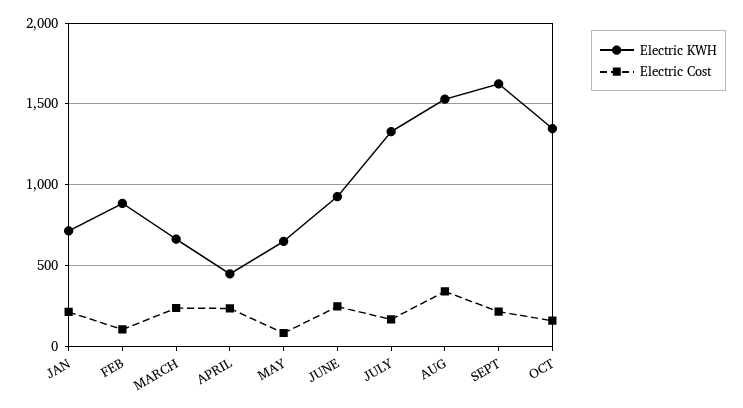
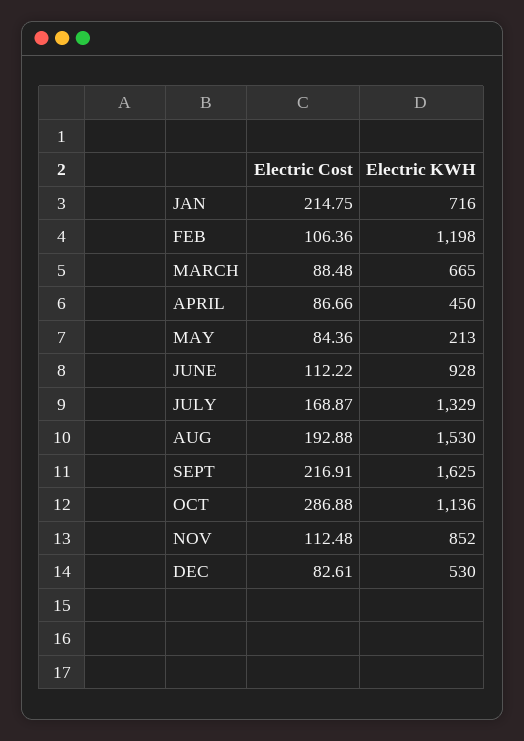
Electric KWH, FEB: 900 -> 1198
Electric Cost, MARCH: 250 -> 88.48
Electric Cost, APRIL: 250 -> 86.66
Electric KWH, MAY: 650 -> 213
Electric Cost, JUNE: 250 -> 112.22
Electric Cost, AUG: 350 -> 192.88
Electric KWH, OCT: 1350 -> 1136
Electric Cost, OCT: 150 -> 286.88
Electric Cost, NOV: none -> 112.48
Electric KWH, NOV: none -> 852
Electric Cost, DEC: none -> 82.61
Electric KWH, DEC: none -> 530

